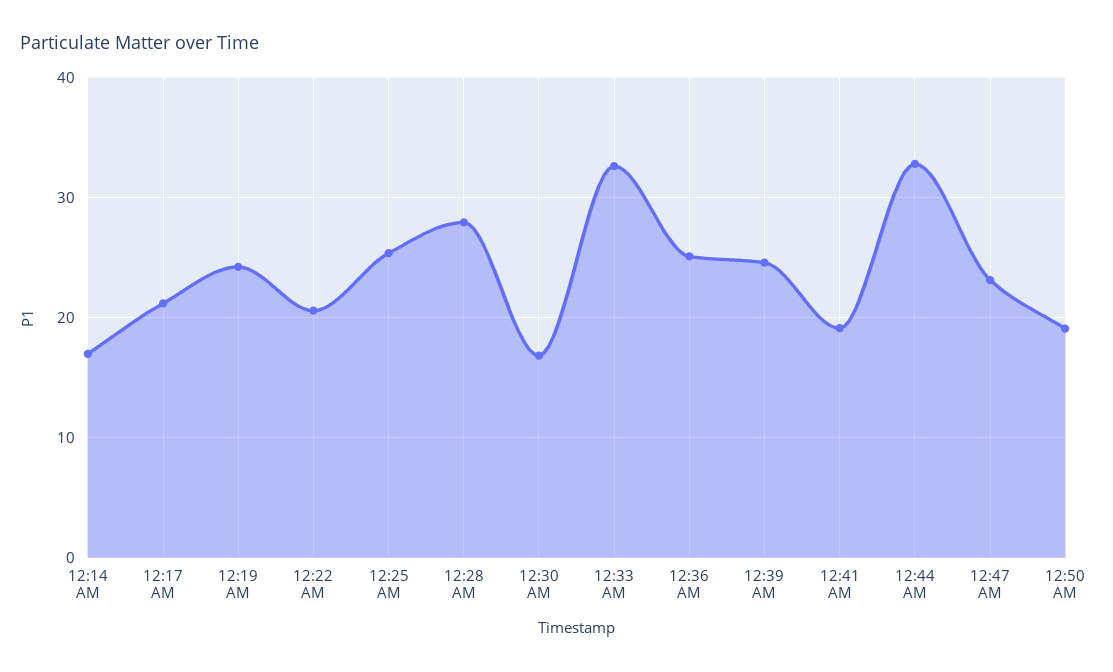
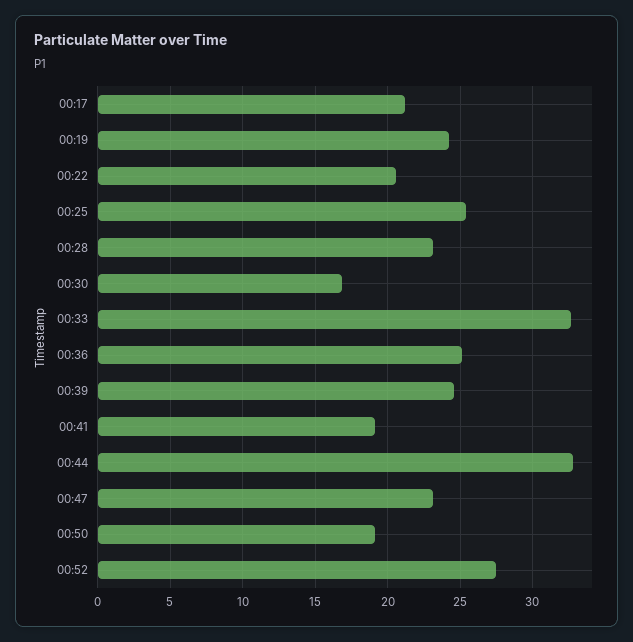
12:14 AM: 17 -> none
12:28 AM: 28 -> 23
00:52: none -> 27.5

